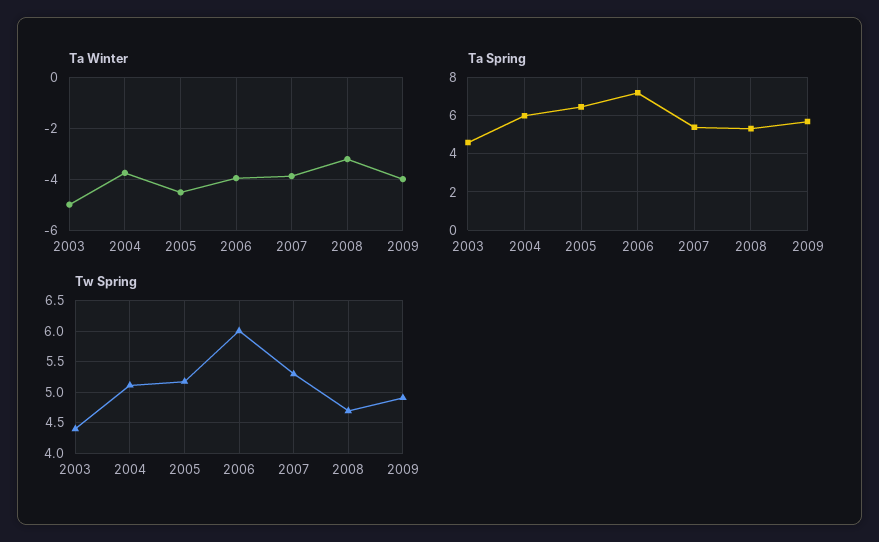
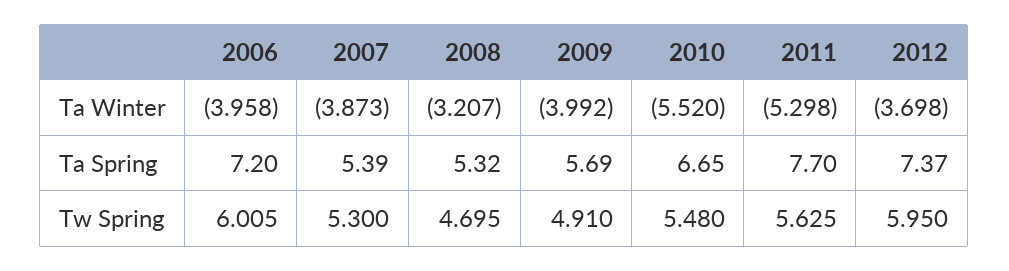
Ta Winter, 2003: -5 -> none
Ta Winter, 2004: -3.75 -> none
Ta Winter, 2005: -4.5 -> none
Ta Spring, 2003: 4.5 -> none
Ta Spring, 2004: 6 -> none
Ta Spring, 2005: 6.5 -> none
Tw Spring, 2003: 4.4 -> none
Tw Spring, 2004: 5.1 -> none
Tw Spring, 2005: 5.2 -> none
Ta Winter, 2010: none -> -5.52
Ta Winter, 2011: none -> -5.298
Ta Winter, 2012: none -> -3.698
Ta Spring, 2010: none -> 6.65
Ta Spring, 2011: none -> 7.7
Ta Spring, 2012: none -> 7.37
Tw Spring, 2010: none -> 5.48
Tw Spring, 2011: none -> 5.625
Tw Spring, 2012: none -> 5.95

